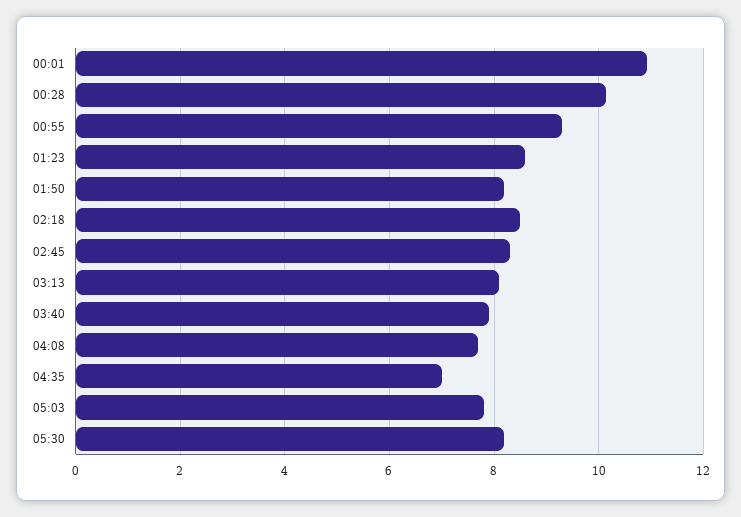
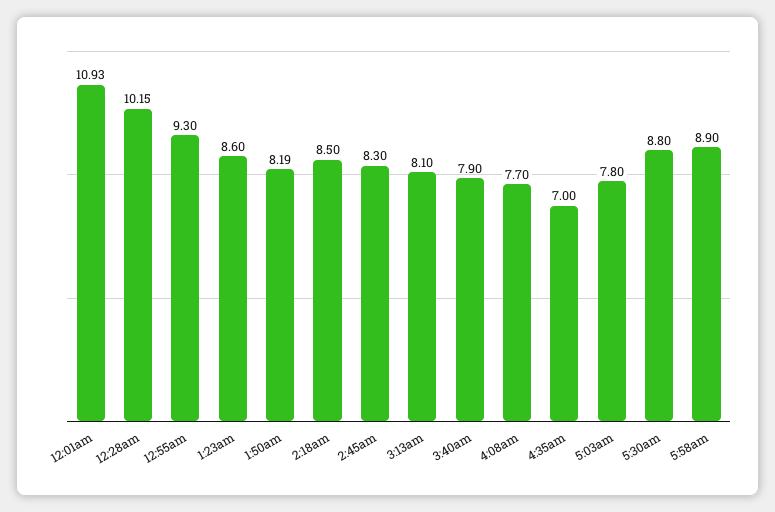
05:30: 8.2 -> 8.8
5:58am: none -> 8.9

